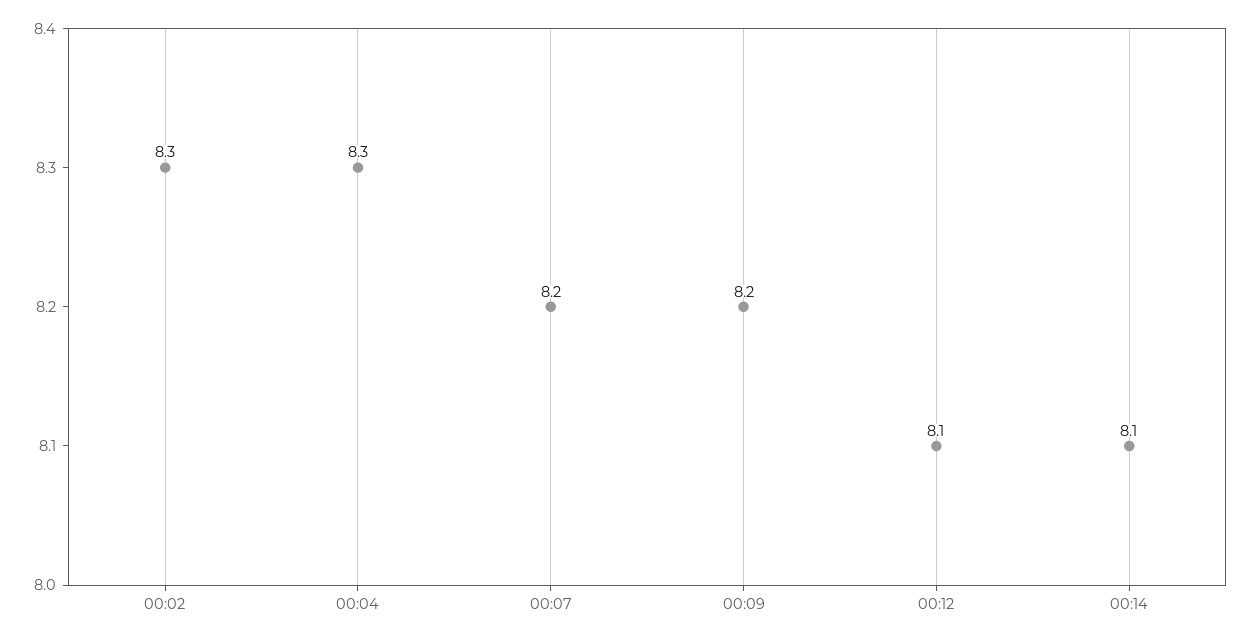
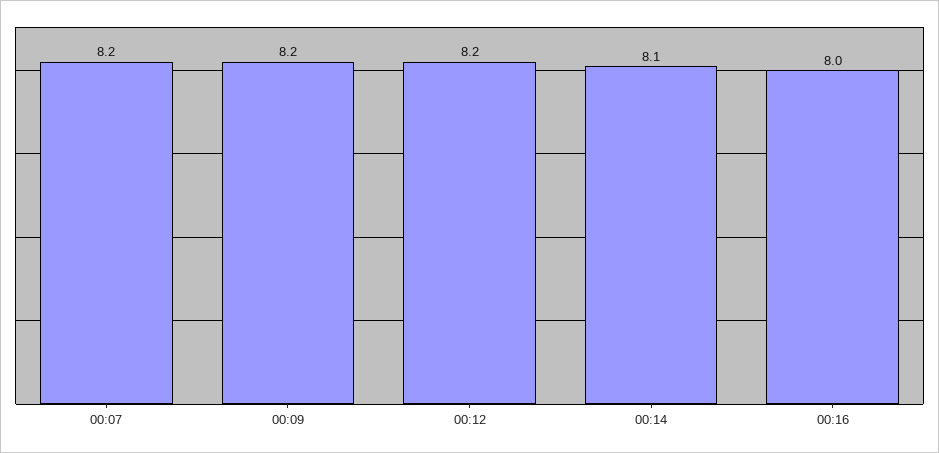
00:02: 8.3 -> none
00:04: 8.3 -> none
00:12: 8.1 -> 8.2
00:16: none -> 8

